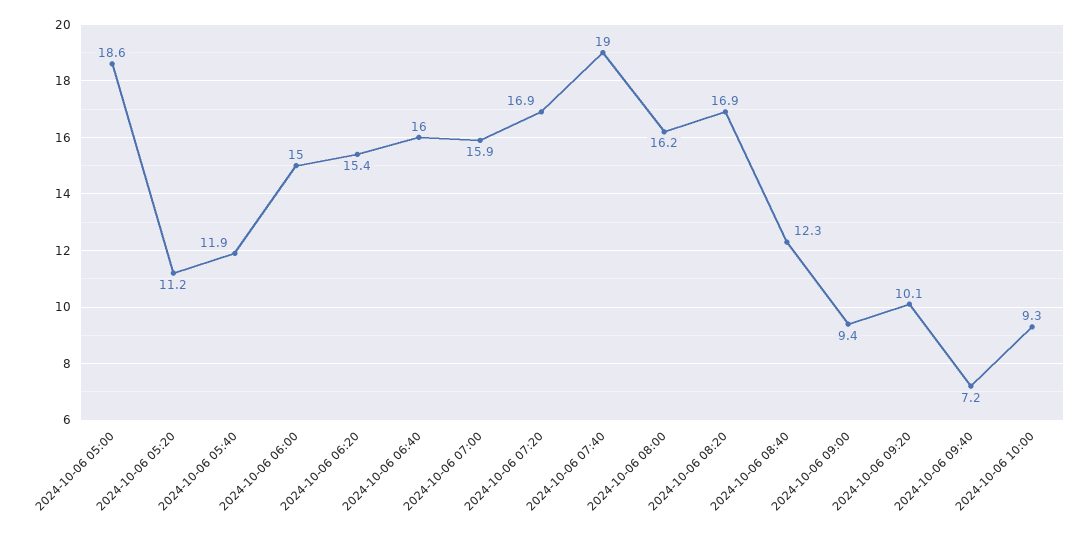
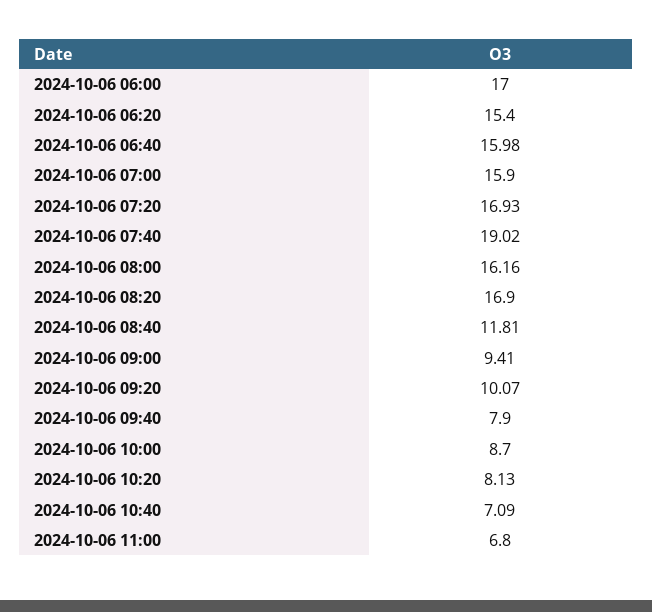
2024-10-06 05:00: 18.6 -> none
2024-10-06 05:20: 11.2 -> none
2024-10-06 05:40: 11.9 -> none
2024-10-06 06:00: 15 -> 17
2024-10-06 08:40: 12.3 -> 11.81
2024-10-06 09:40: 7.2 -> 7.9
2024-10-06 10:00: 9.3 -> 8.7
2024-10-06 10:20: none -> 8.13
2024-10-06 10:40: none -> 7.09
2024-10-06 11:00: none -> 6.8

